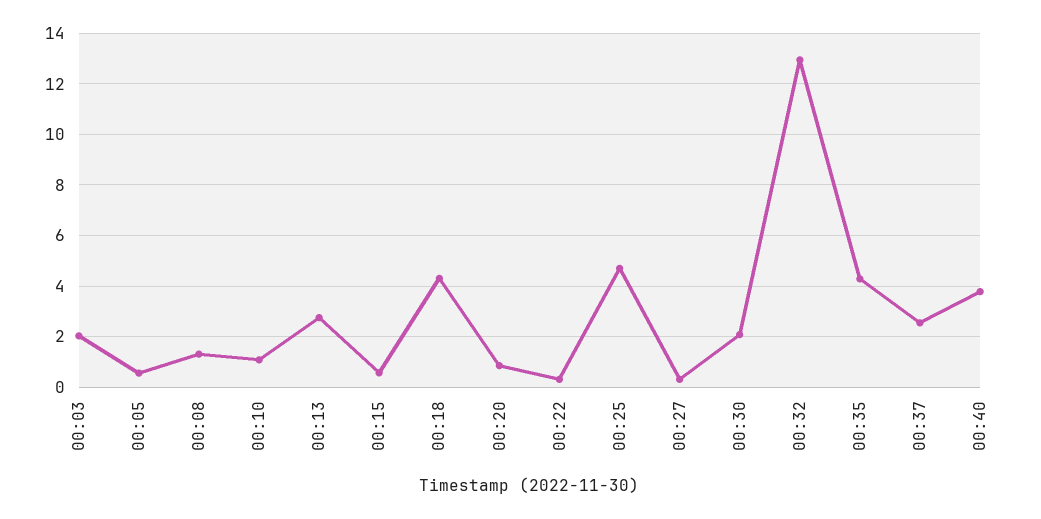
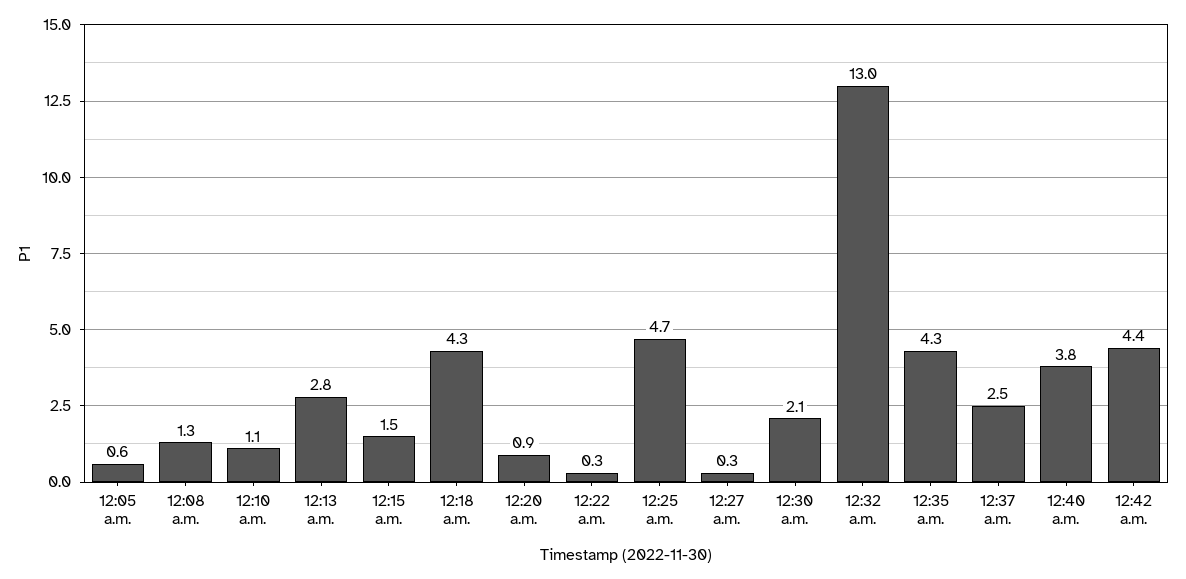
00:03: 2 -> none
00:15: 0.5 -> 1.5
12:42 a.m.: none -> 4.4

